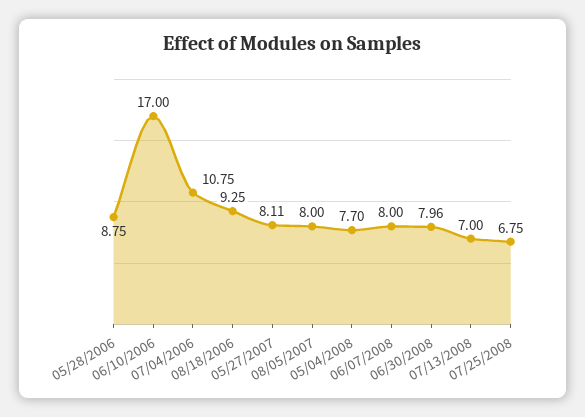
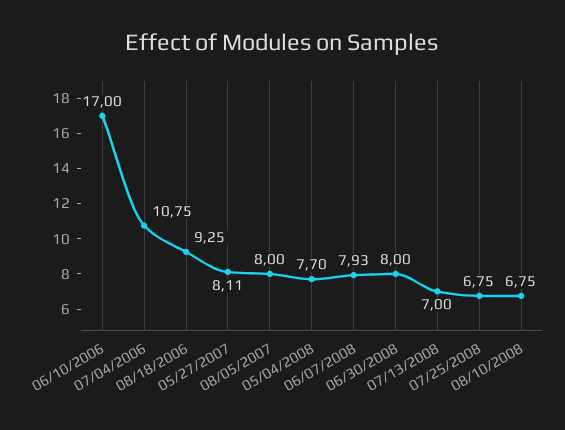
05/28/2006: 8.75 -> none
06/07/2008: 8 -> 7.93
06/30/2008: 7.96 -> 8
08/10/2008: none -> 6.75

